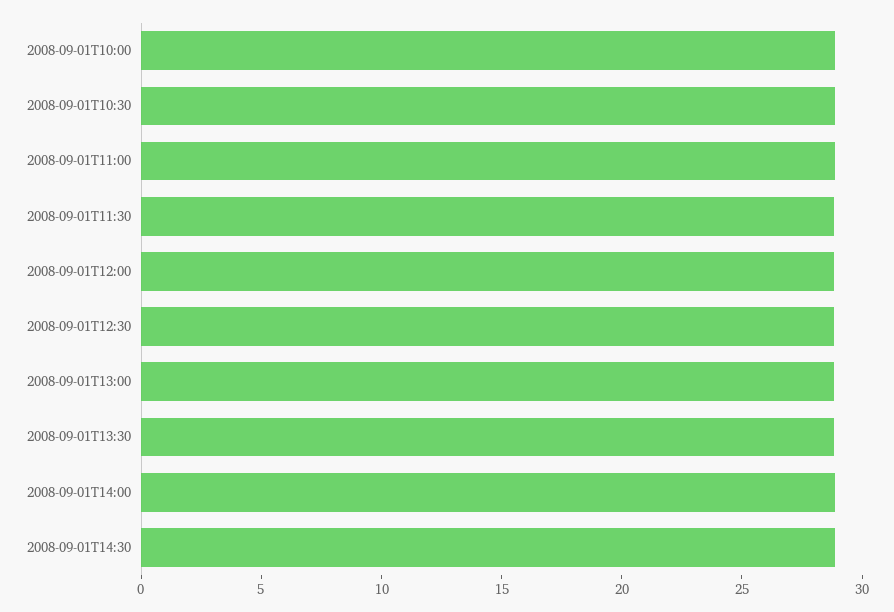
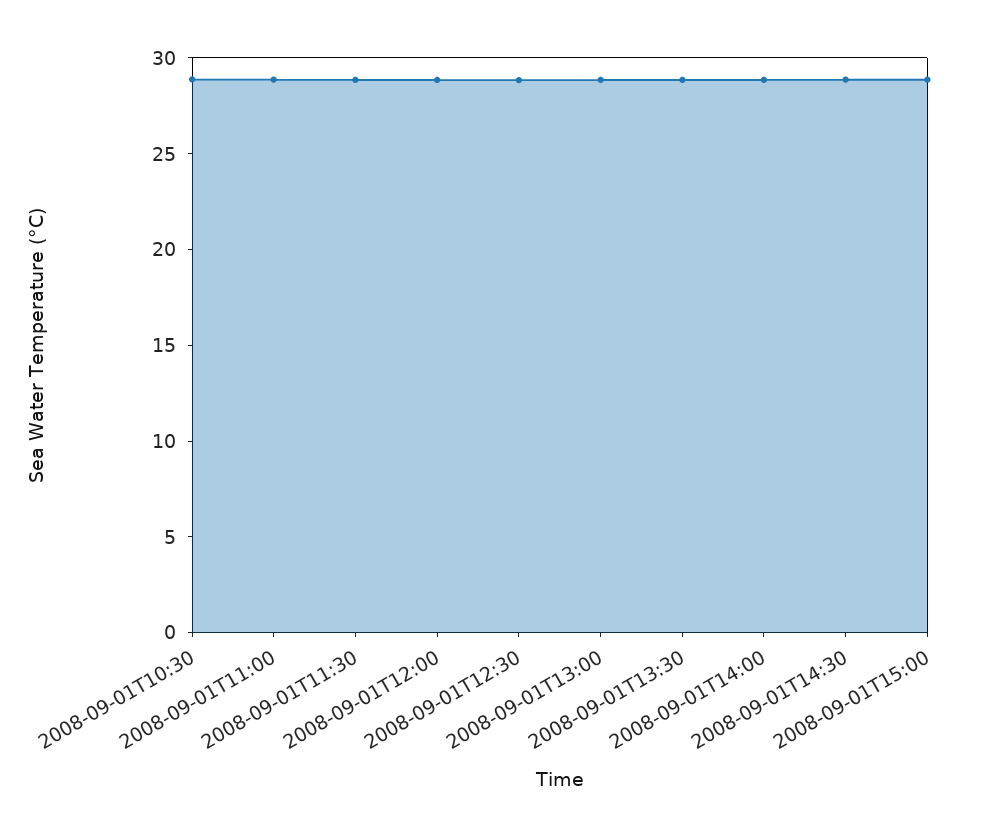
2008-09-01T10:00: 29 -> none
2008-09-01T15:00: none -> 29

